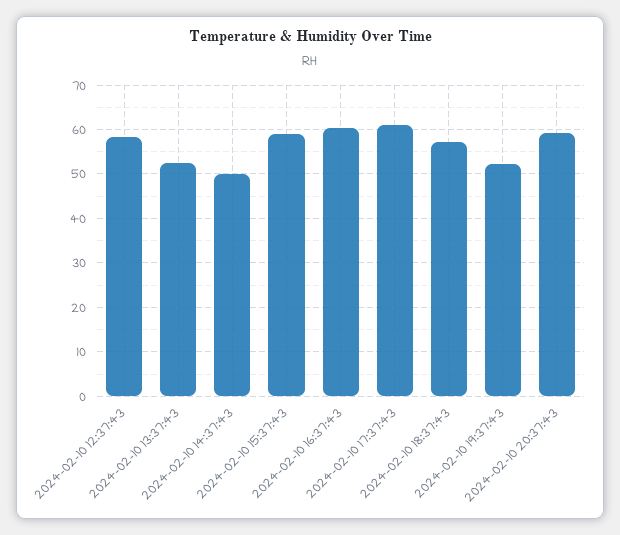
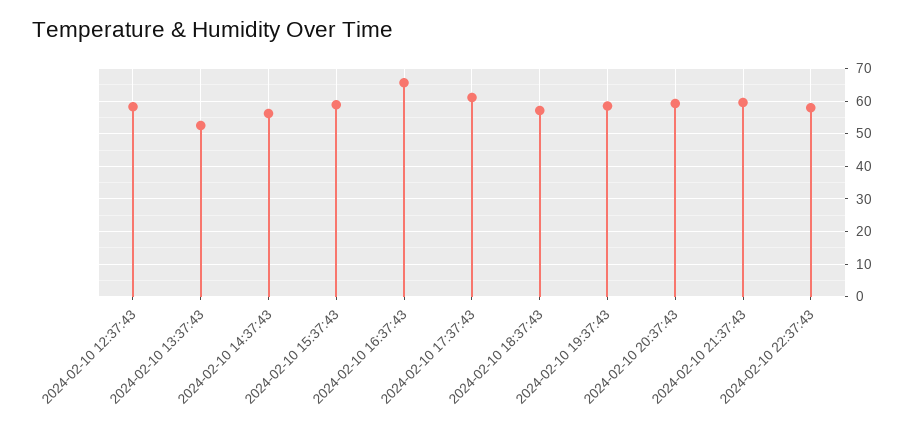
2024-02-10 14:37:43: 50 -> 56
2024-02-10 16:37:43: 60 -> 66
2024-02-10 19:37:43: 52 -> 58
2024-02-10 21:37:43: none -> 60
2024-02-10 22:37:43: none -> 58

